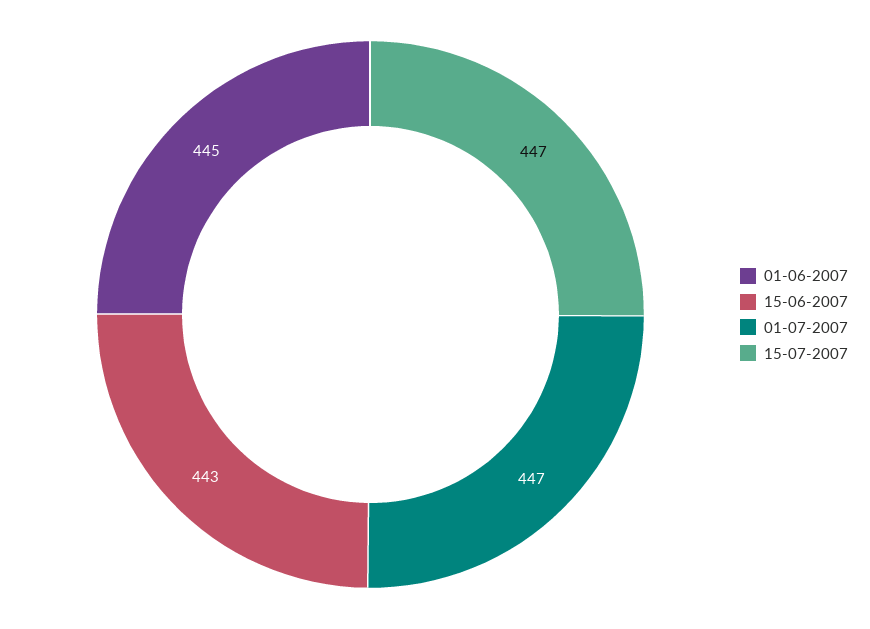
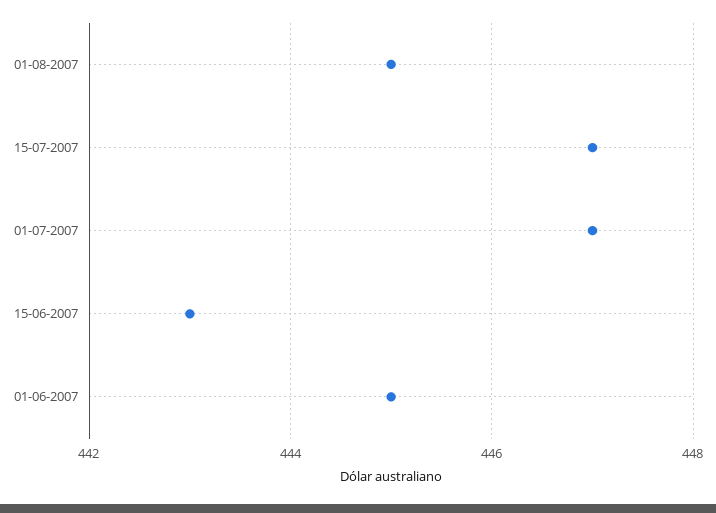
01-08-2007: none -> 445

